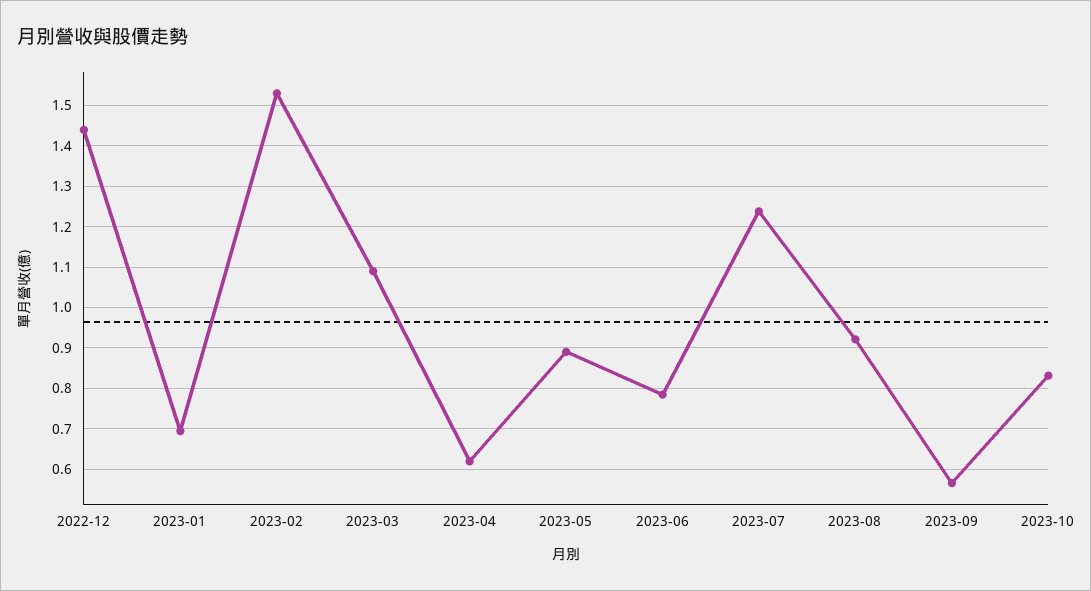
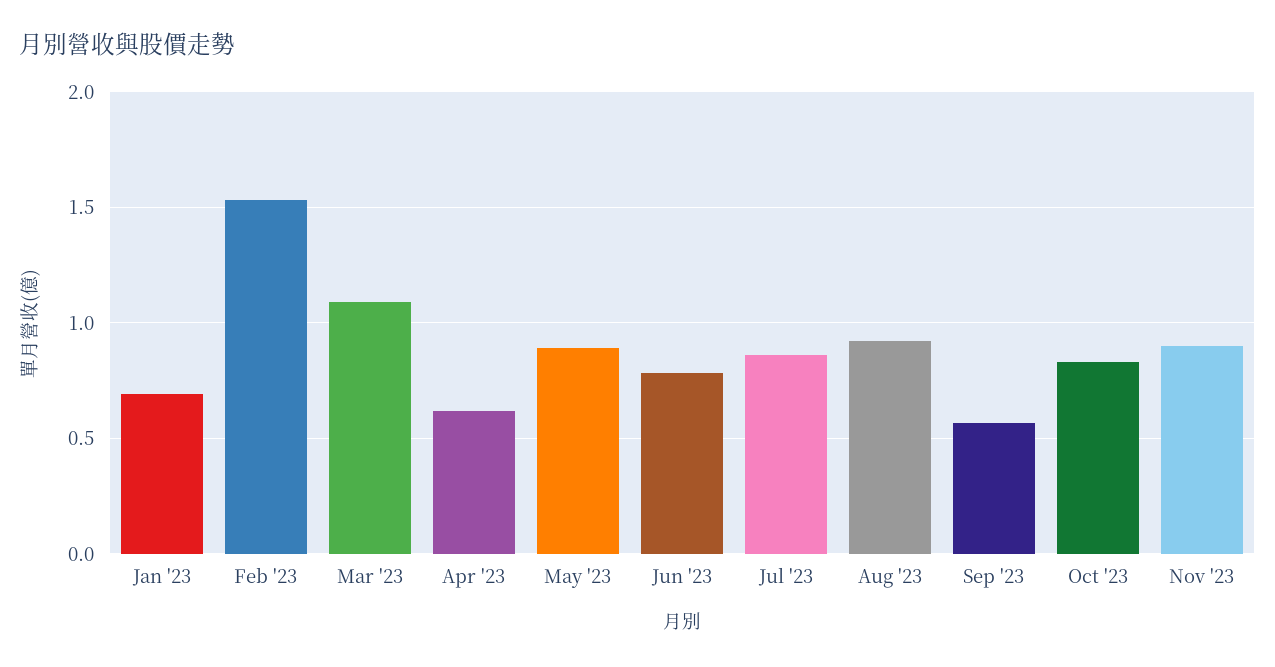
2022-12: 1.44 -> none
2023-07: 1.24 -> 0.85
Nov '23: none -> 0.9

